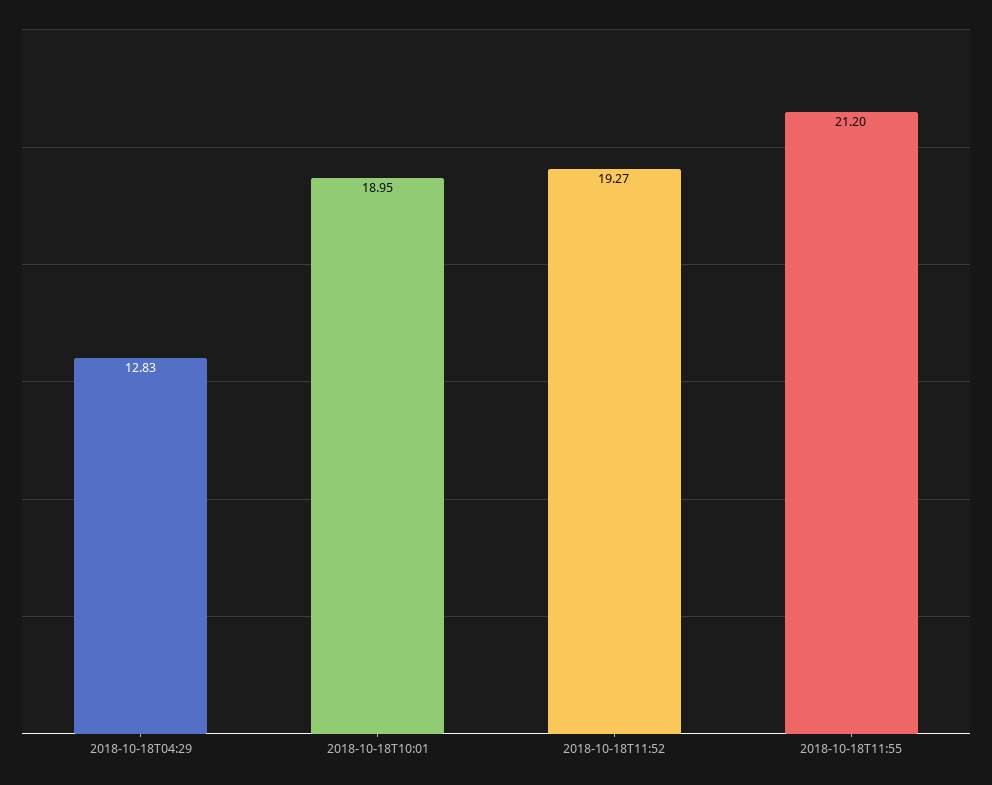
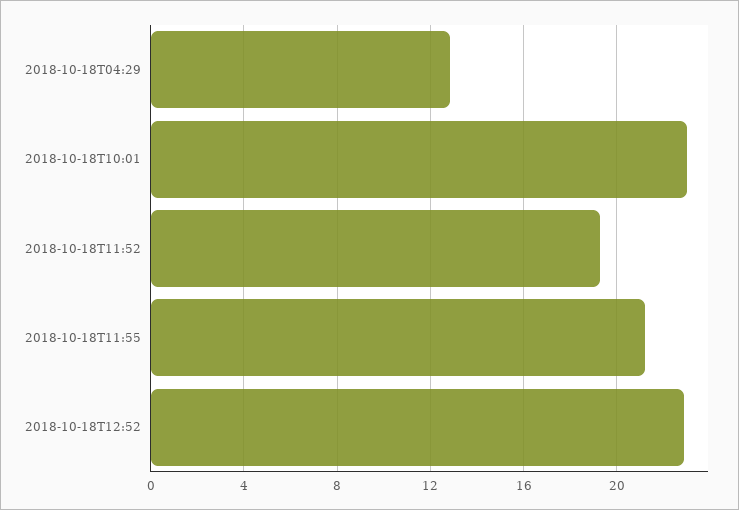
2018-10-18T10:01: 18.95 -> 23
2018-10-18T12:52: none -> 23

